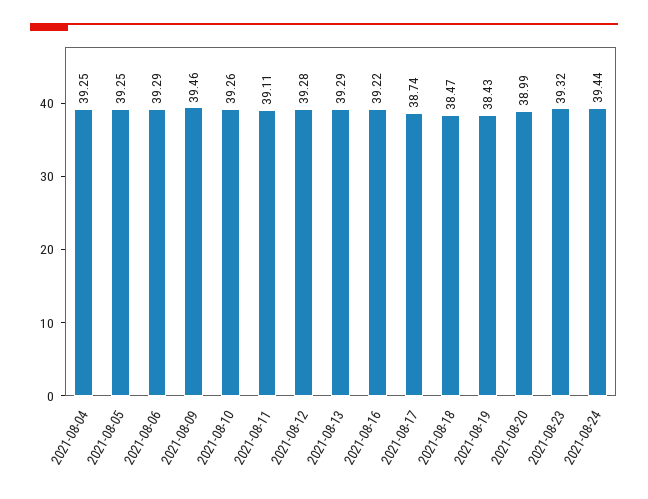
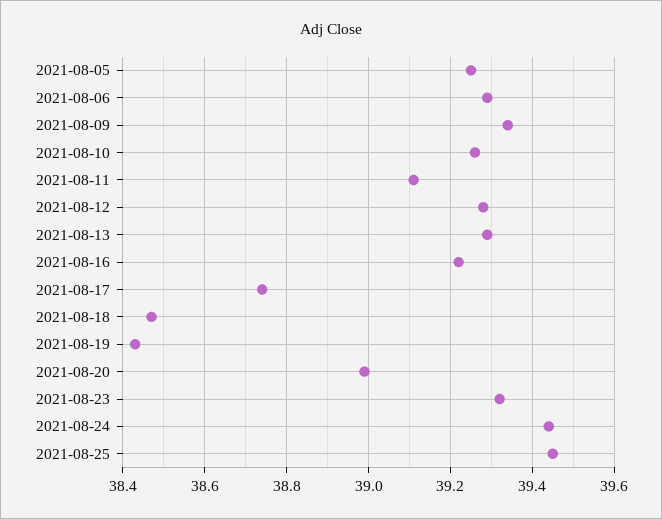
2021-08-04: 39.25 -> none
2021-08-09: 39.46 -> 39.35
2021-08-25: none -> 39.45

